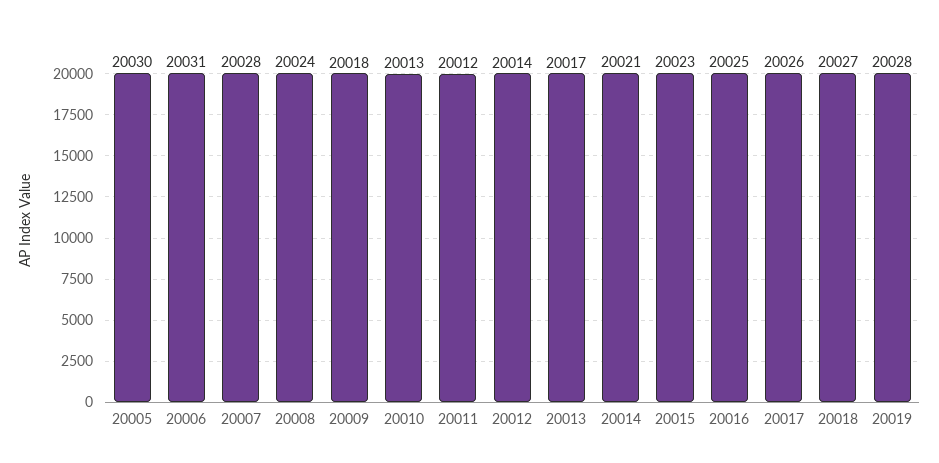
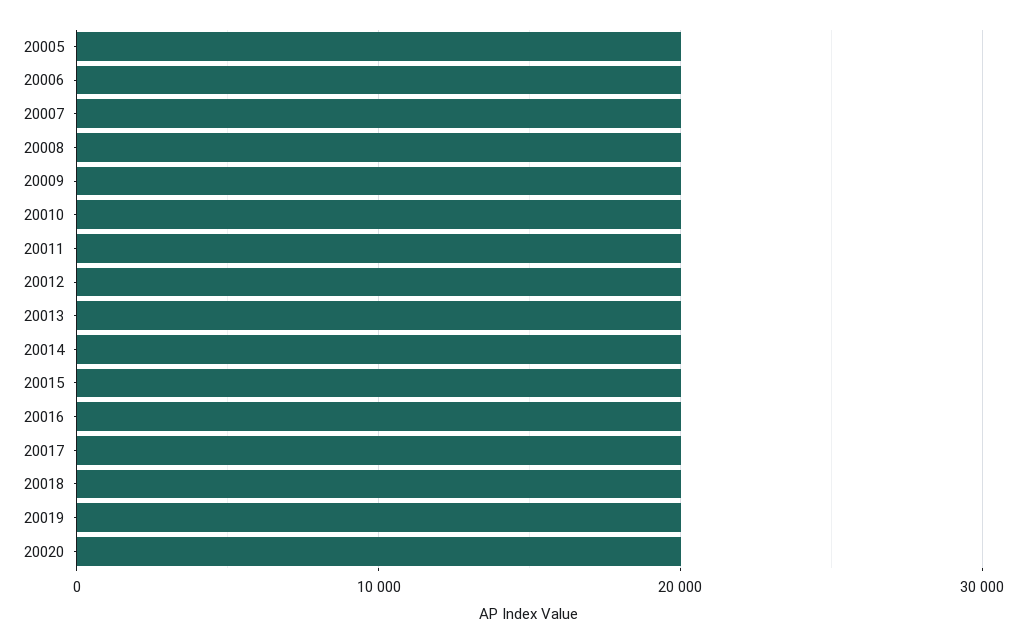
20020: none -> 20000

